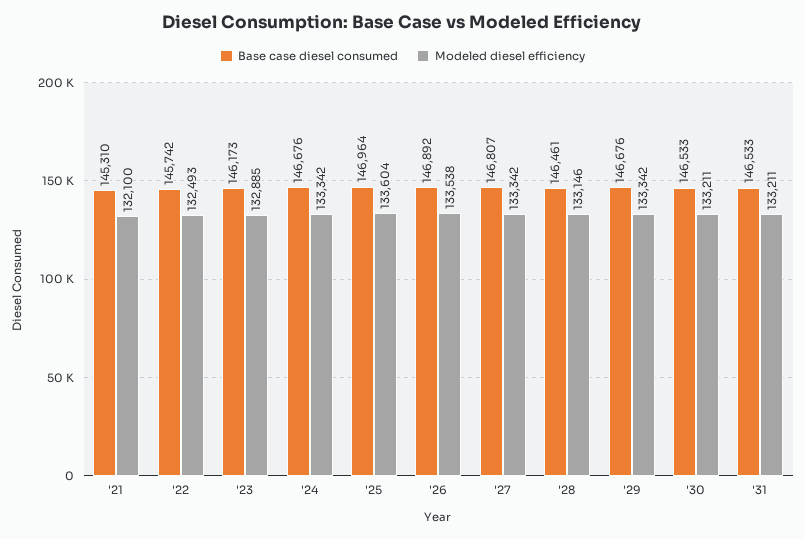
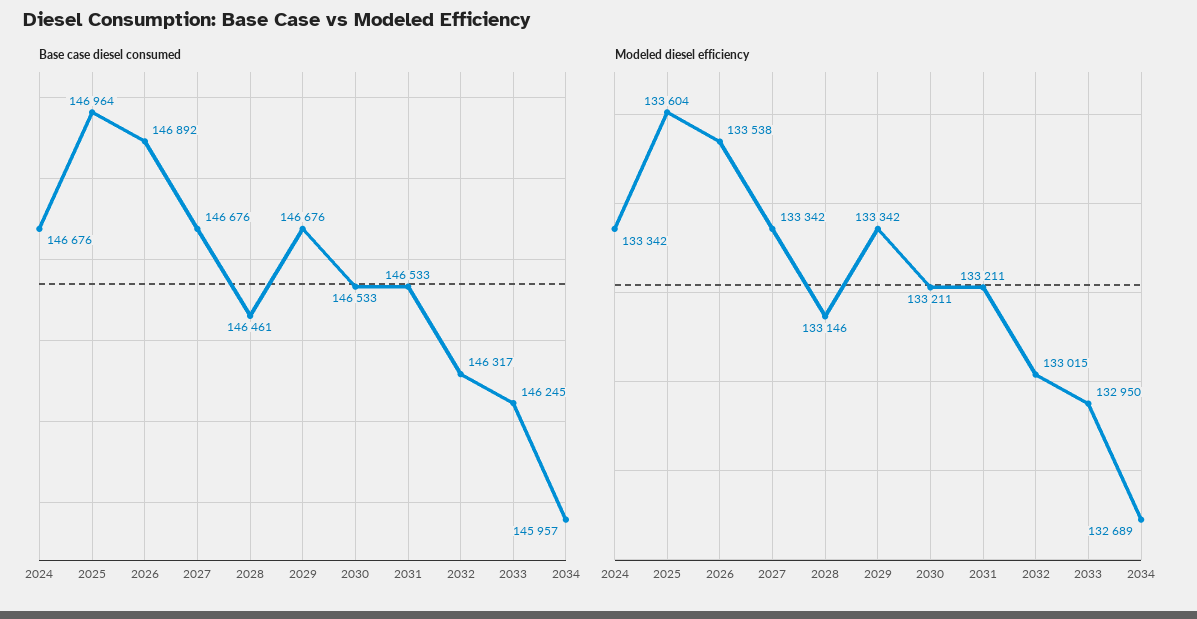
Base case diesel consumed, '21: 145310 -> none
Modeled diesel efficiency, '21: 132100 -> none
Base case diesel consumed, '22: 145742 -> none
Modeled diesel efficiency, '22: 132493 -> none
Base case diesel consumed, '23: 146173 -> none
Modeled diesel efficiency, '23: 132885 -> none
Base case diesel consumed, '27: 146807 -> 146676
Base case diesel consumed, 2032: none -> 146317
Base case diesel consumed, 2033: none -> 146245
Base case diesel consumed, 2034: none -> 145957
Modeled diesel efficiency, 2032: none -> 133015
Modeled diesel efficiency, 2033: none -> 132950
Modeled diesel efficiency, 2034: none -> 132689

